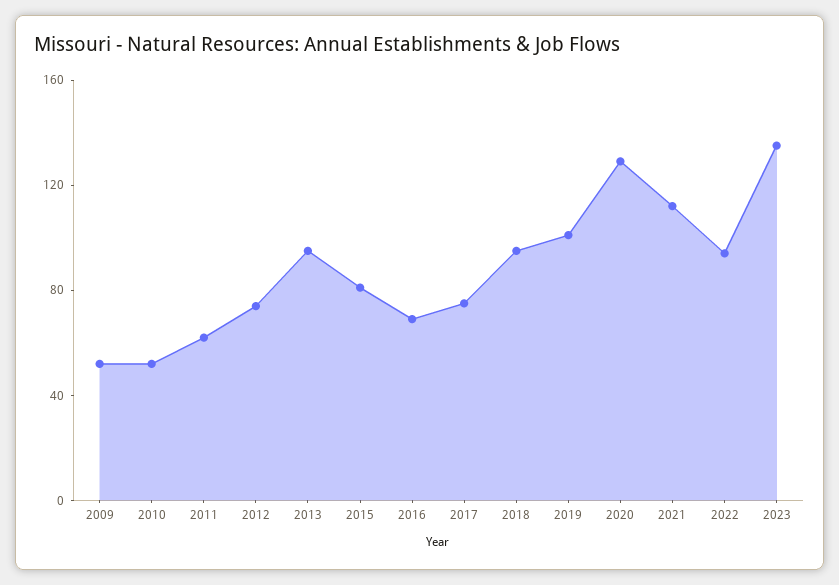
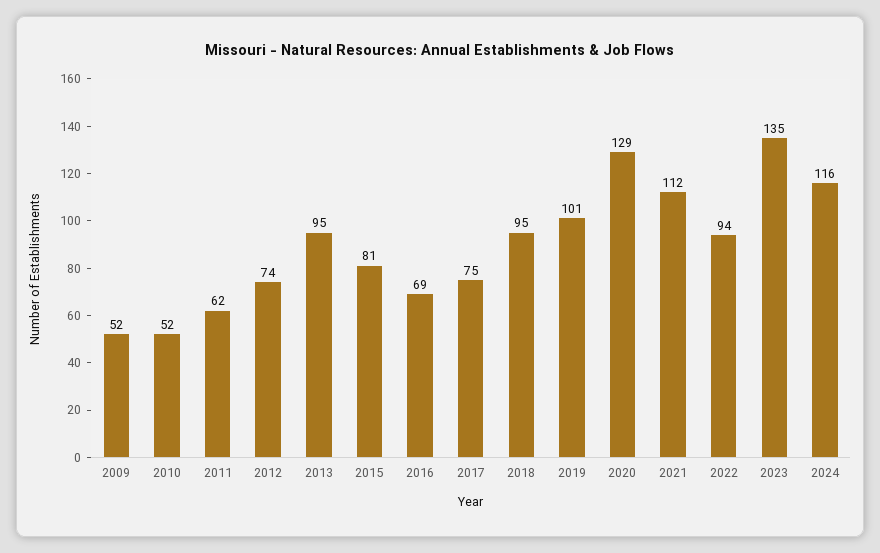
2024: none -> 116

